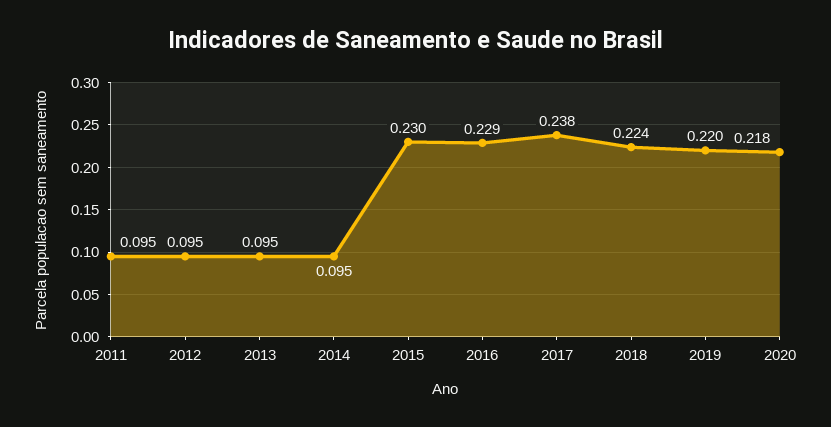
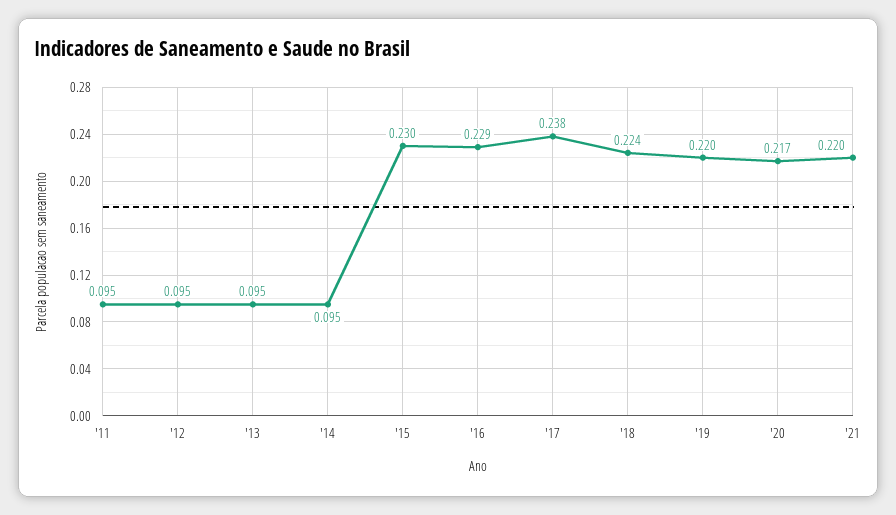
2020: 0.218 -> 0.217
'21: none -> 0.22

